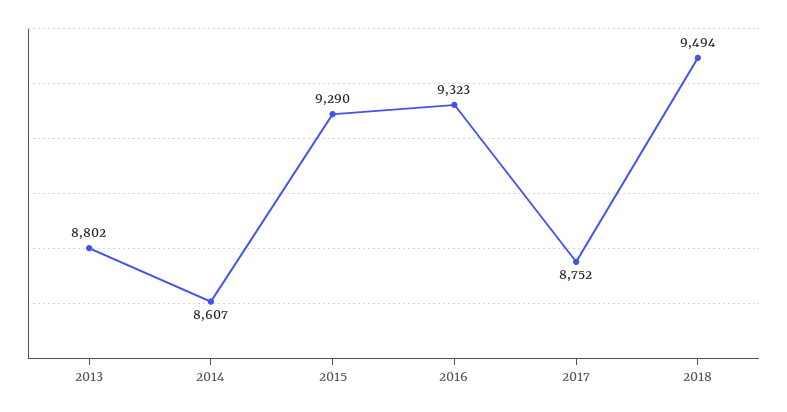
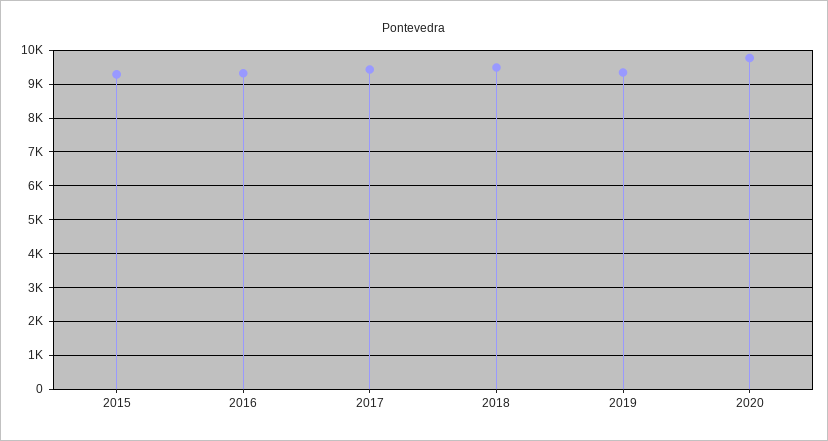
2013: 8802 -> none
2014: 8607 -> none
2017: 8752 -> 9400
2019: none -> 9400
2020: none -> 9800

